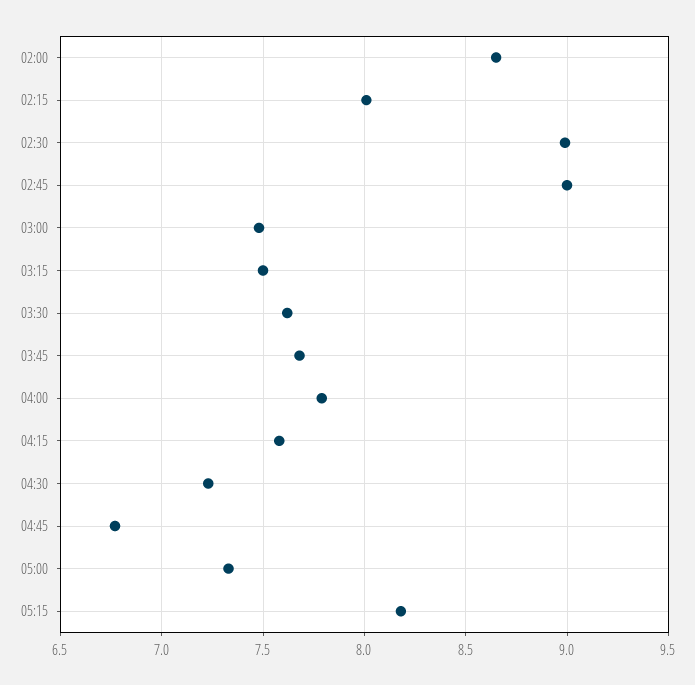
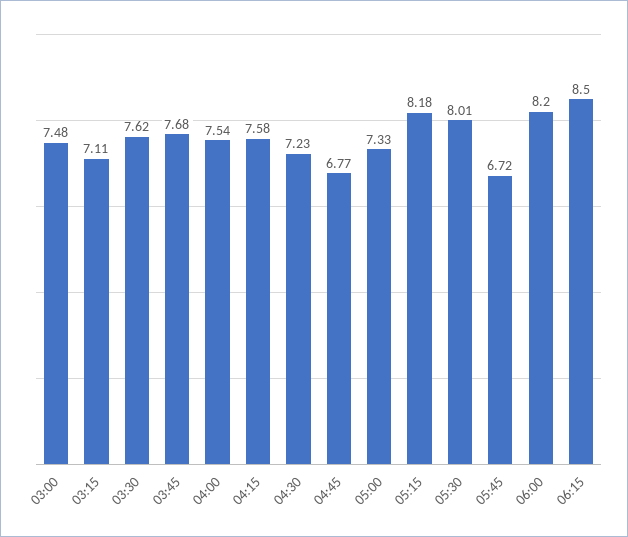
02:00: 8.65 -> none
02:15: 8 -> none
02:30: 9 -> none
02:45: 9 -> none
03:15: 7.5 -> 7.11
04:00: 7.8 -> 7.54
05:30: none -> 8.01
05:45: none -> 6.72
06:00: none -> 8.2
06:15: none -> 8.5

